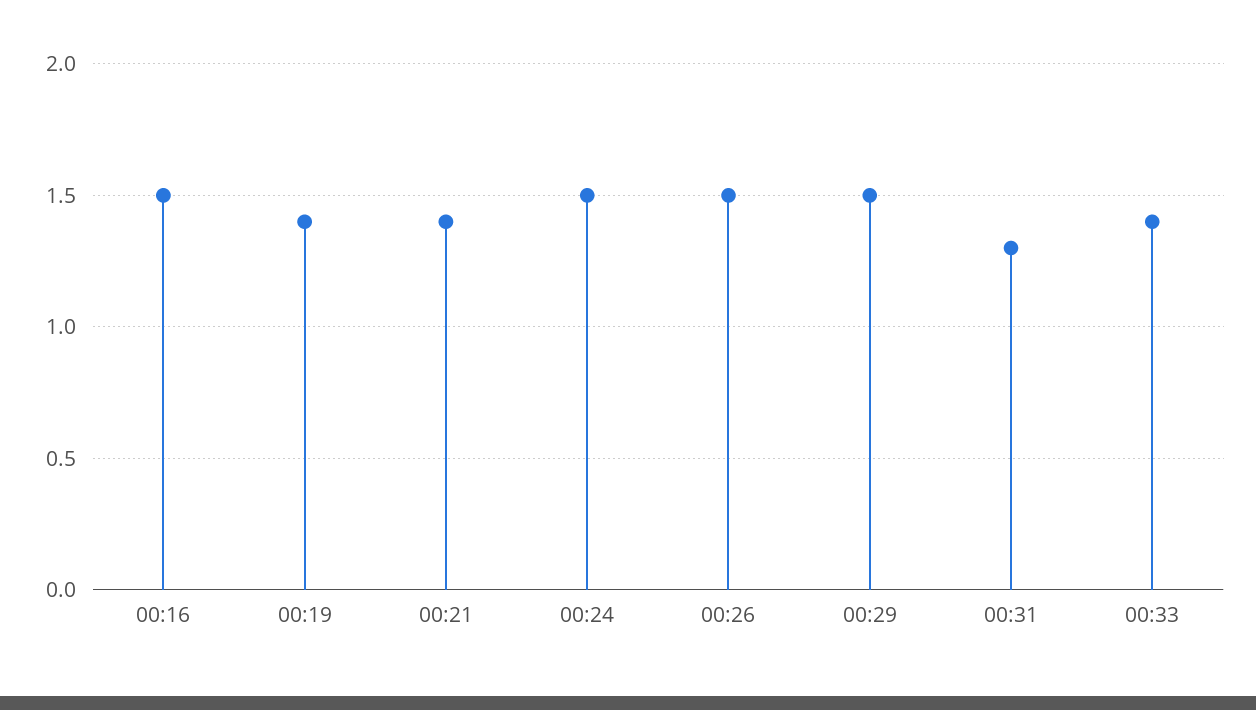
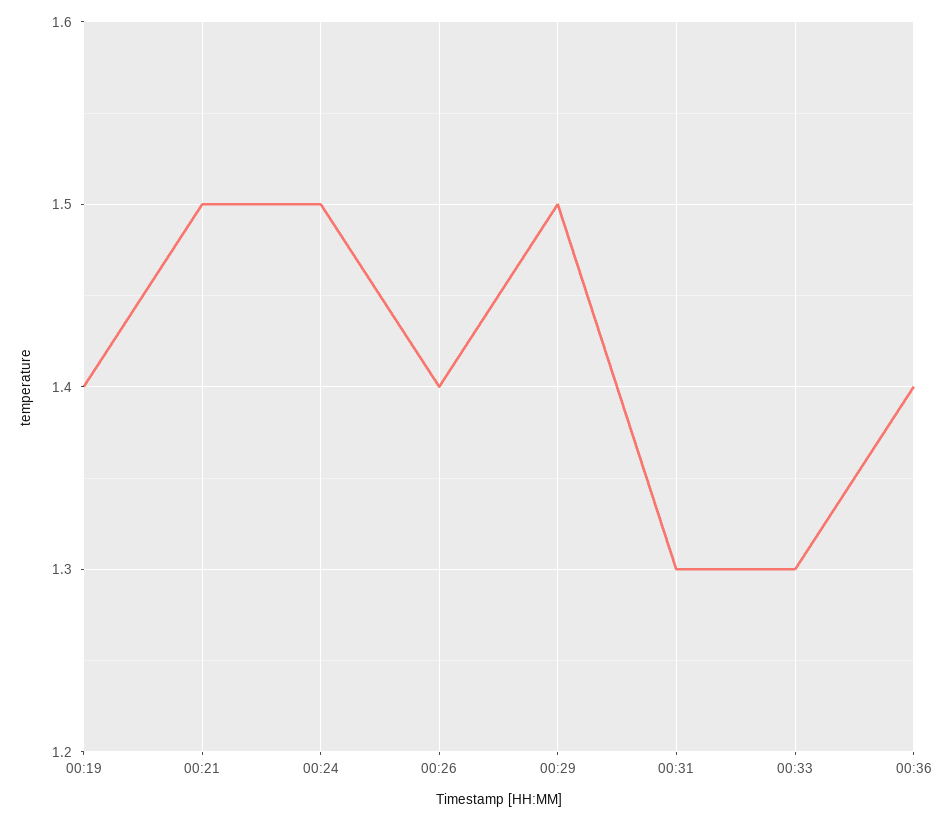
00:16: 1.5 -> none
00:21: 1.4 -> 1.5
00:26: 1.5 -> 1.4
00:33: 1.4 -> 1.3
00:36: none -> 1.4

